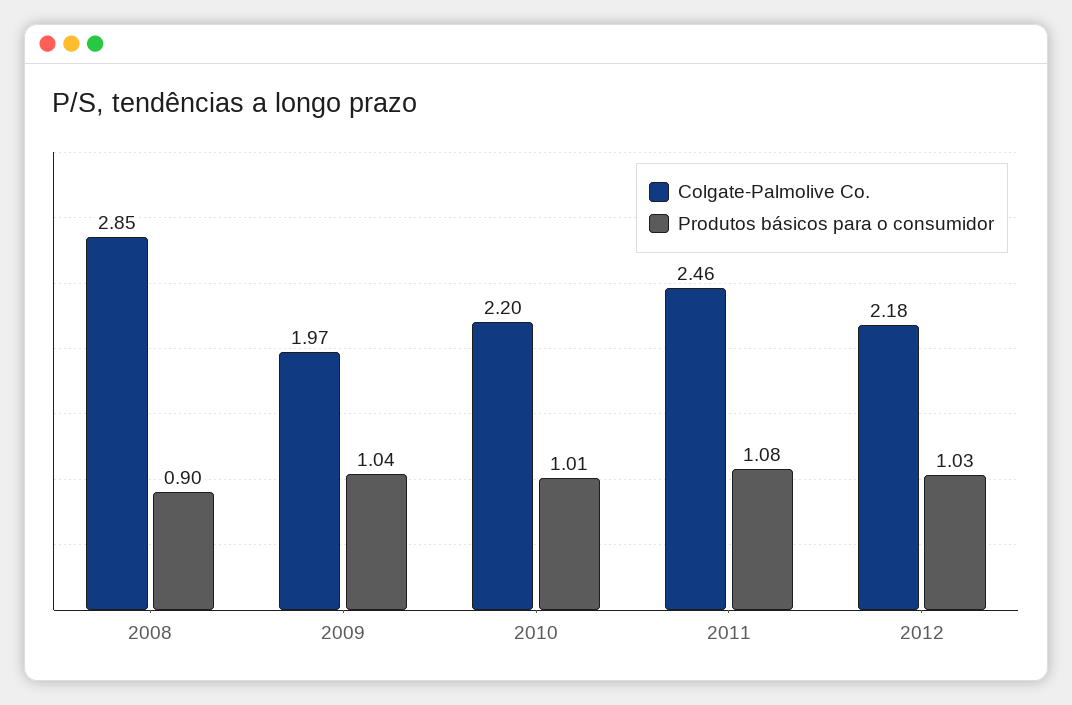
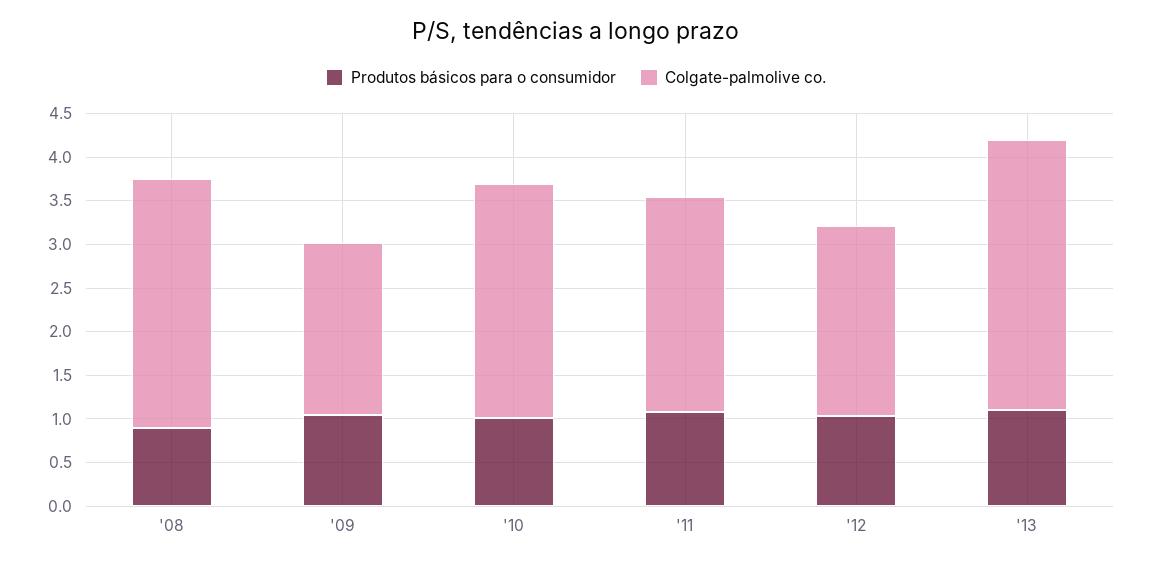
Colgate-Palmolive Co., 2010: 2.2 -> 2.7
Produtos básicos para o consumidor, '13: none -> 1.1
Colgate-Palmolive Co., '13: none -> 3.1

